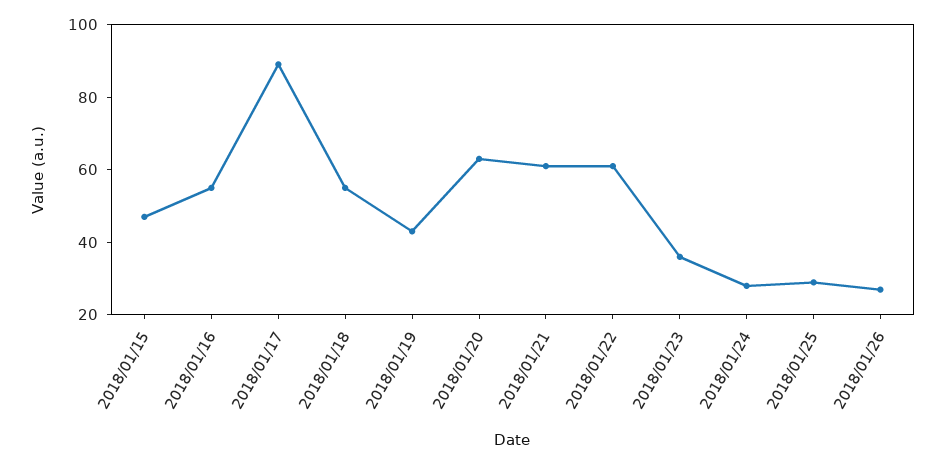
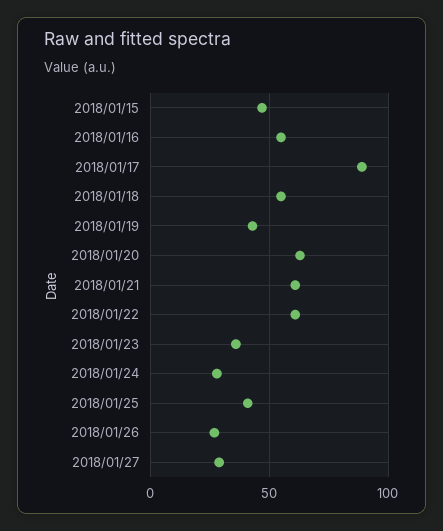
2018/01/25: 30 -> 40
2018/01/27: none -> 30

